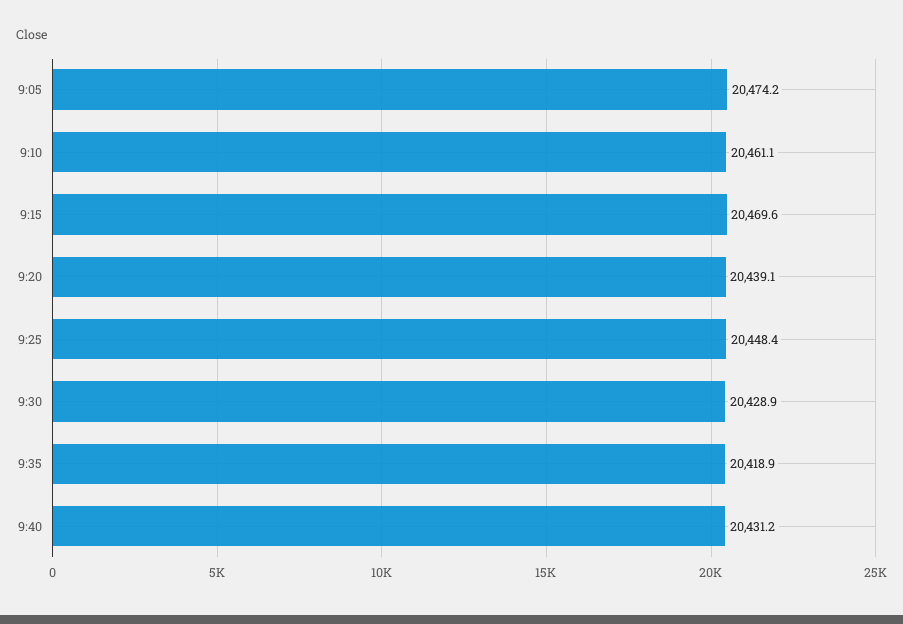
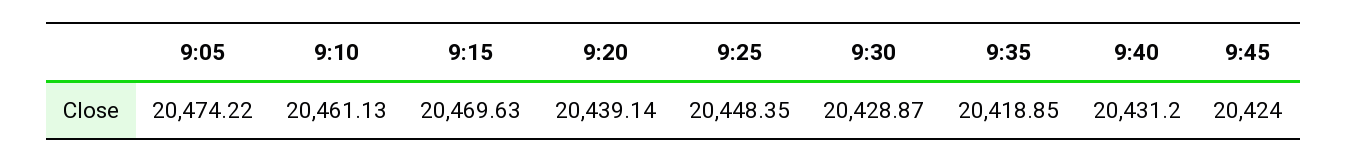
9:45: none -> 20424

